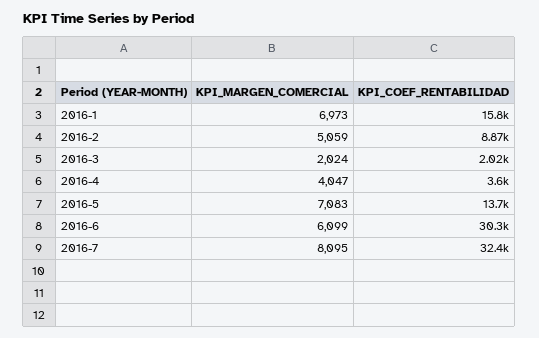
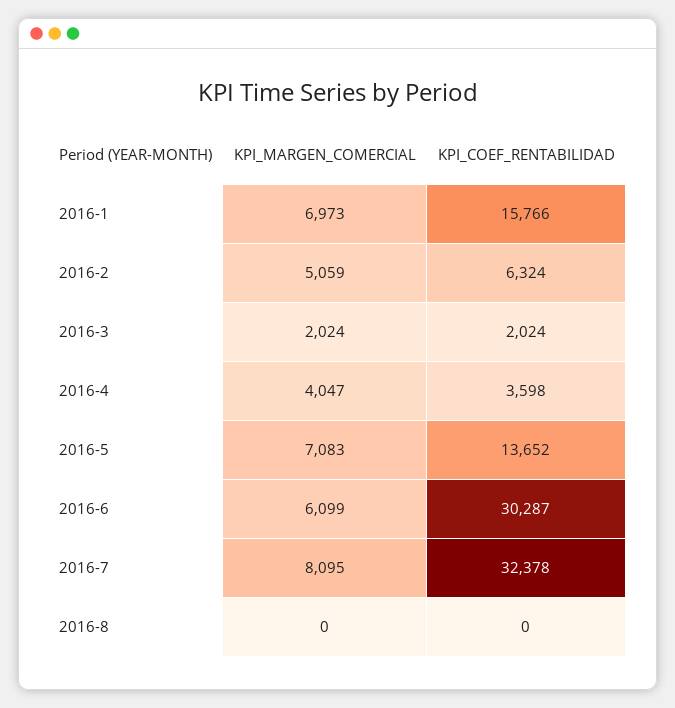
KPI_COEF_RENTABILIDAD, 2016-2: 8870 -> 6324
KPI_MARGEN_COMERCIAL, 2016-8: none -> 0
KPI_COEF_RENTABILIDAD, 2016-8: none -> 0

